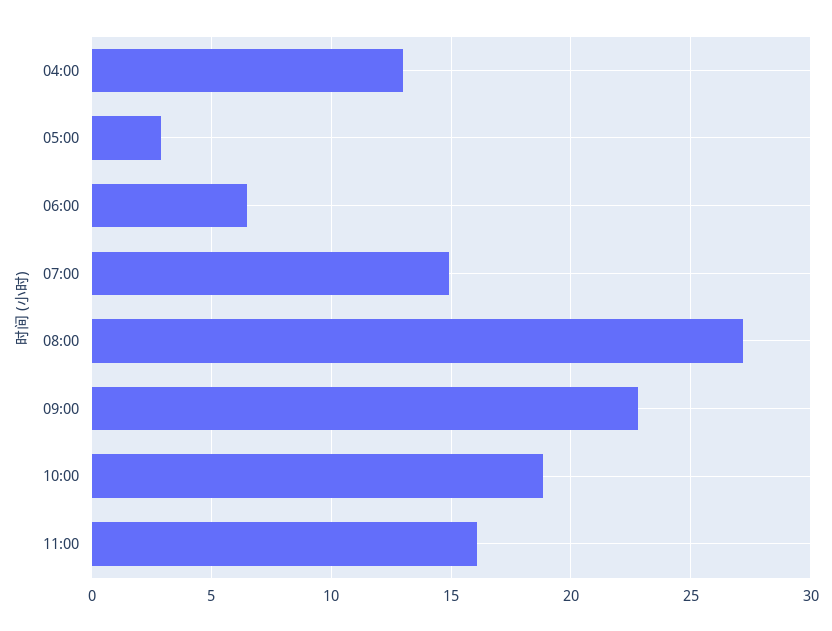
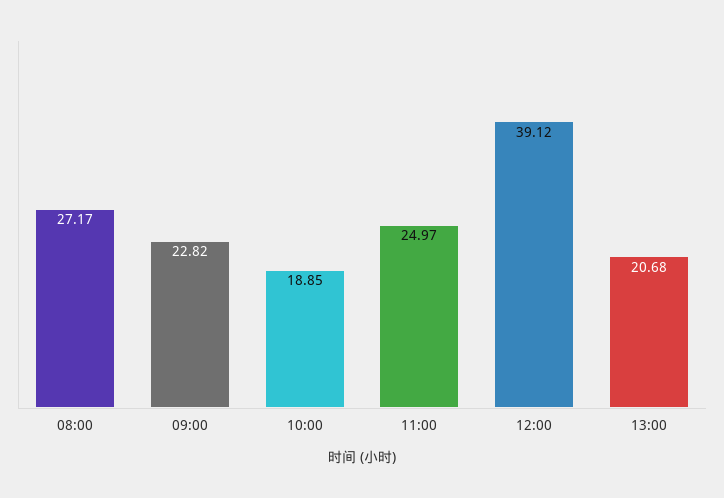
04:00: 13 -> none
05:00: 3 -> none
06:00: 6.5 -> none
07:00: 15 -> none
11:00: 16 -> 24.97
12:00: none -> 39.12
13:00: none -> 20.68

